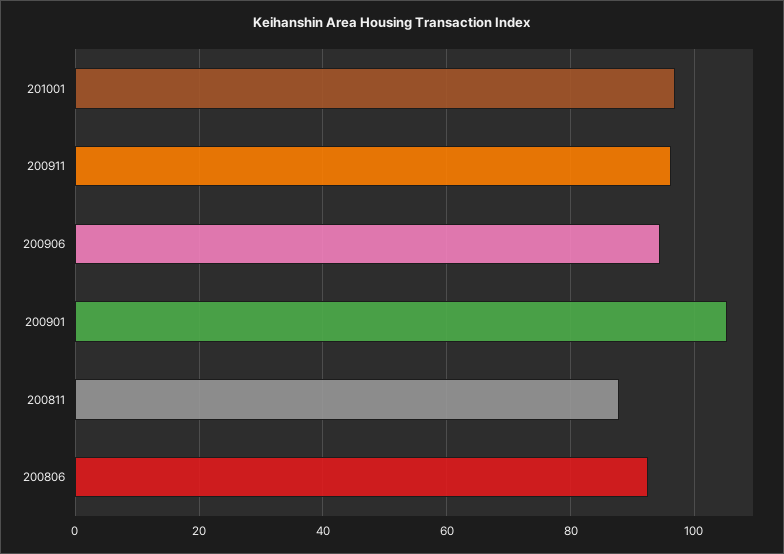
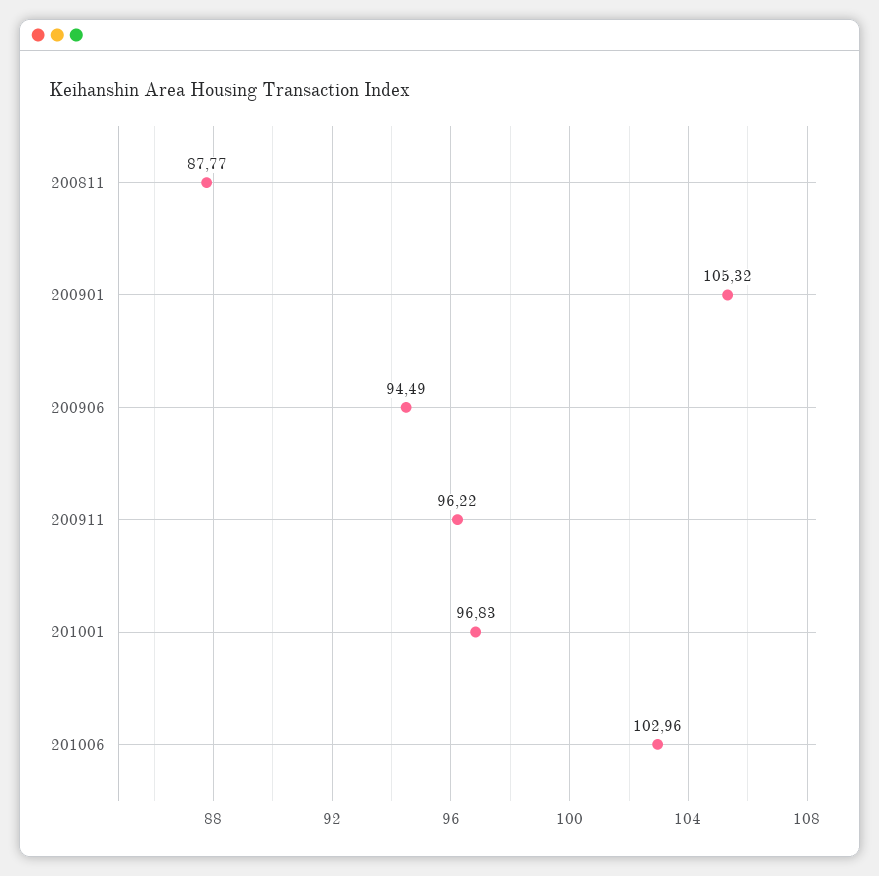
200806: 92 -> none
201006: none -> 102.96

